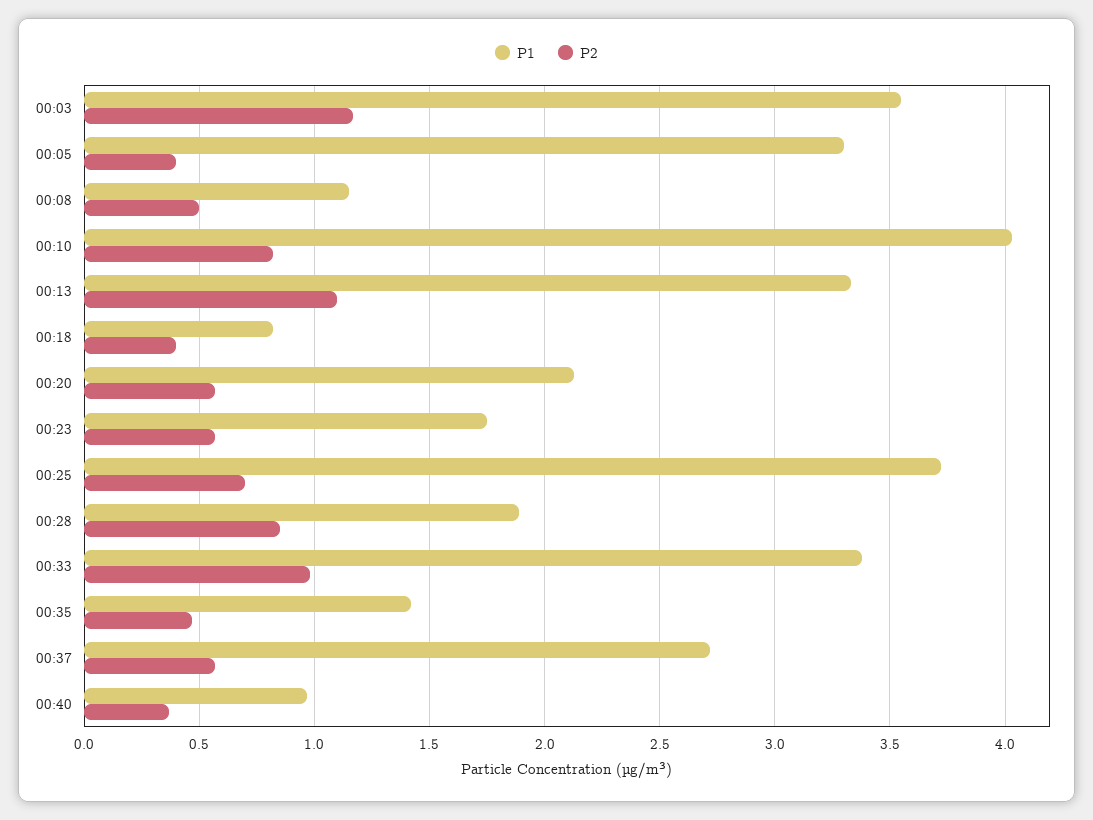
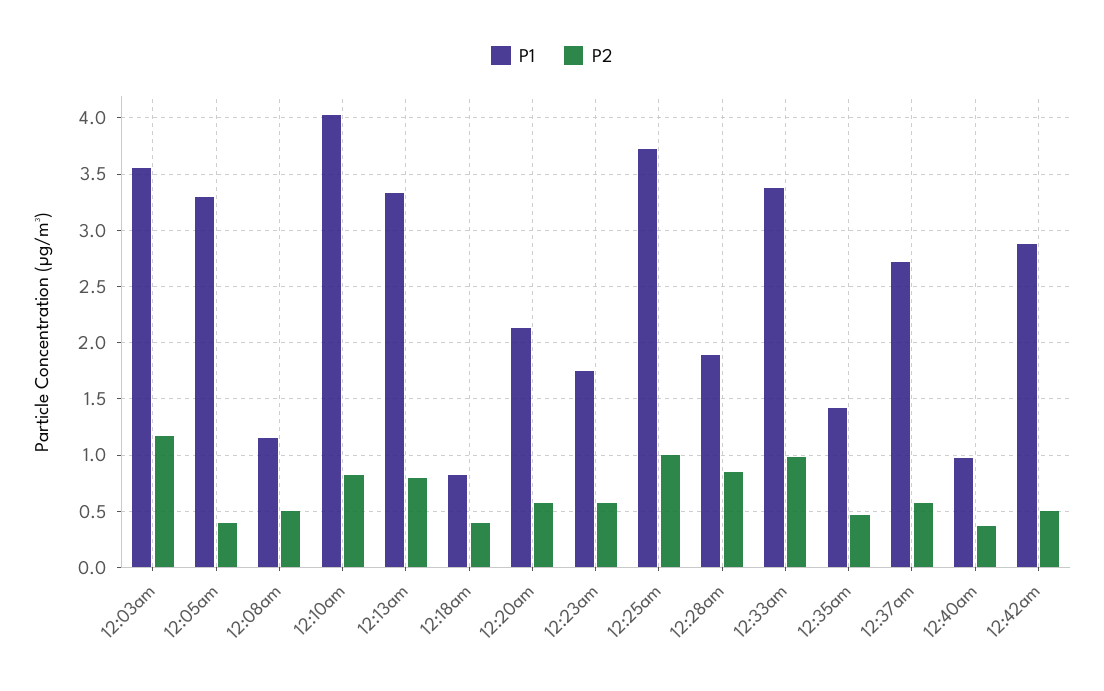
P2, 00:13: 1.1 -> 0.8
P2, 00:25: 0.7 -> 1
P1, 12:42am: none -> 2.9
P2, 12:42am: none -> 0.5

